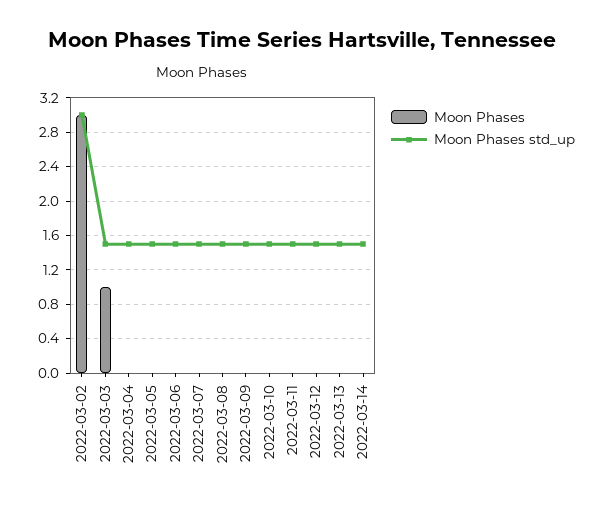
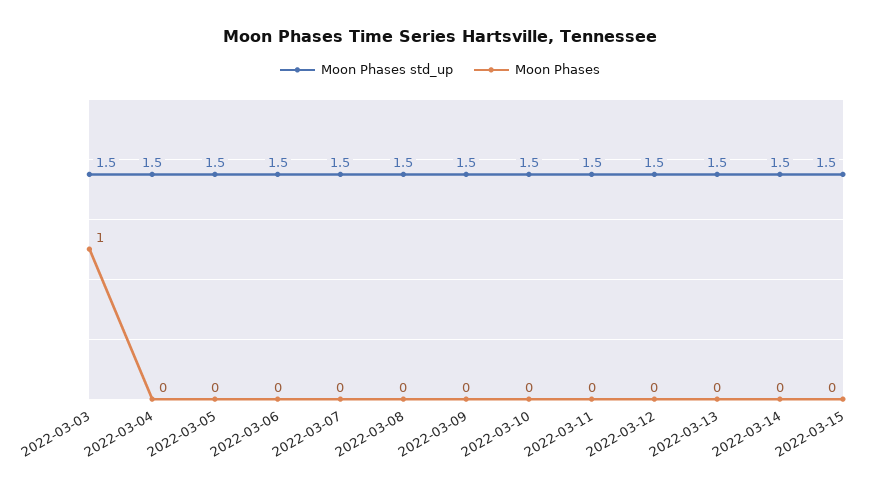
Moon Phases, 2022-03-02: 3 -> none
Moon Phases std_up, 2022-03-02: 3 -> none
Moon Phases std_up, 2022-03-15: none -> 1.5
Moon Phases, 2022-03-15: none -> 0

